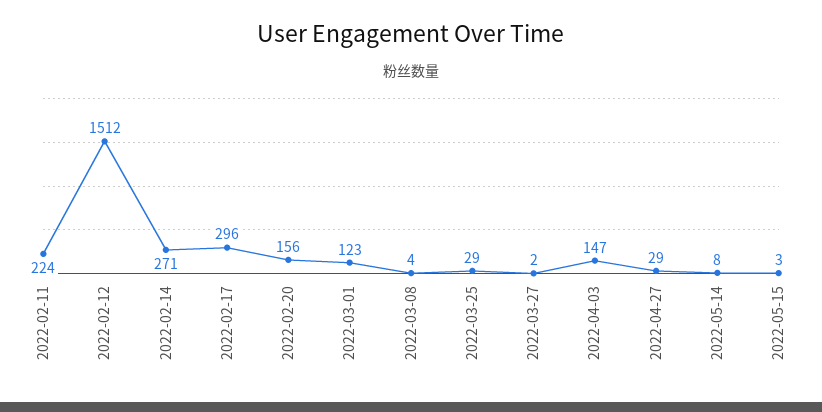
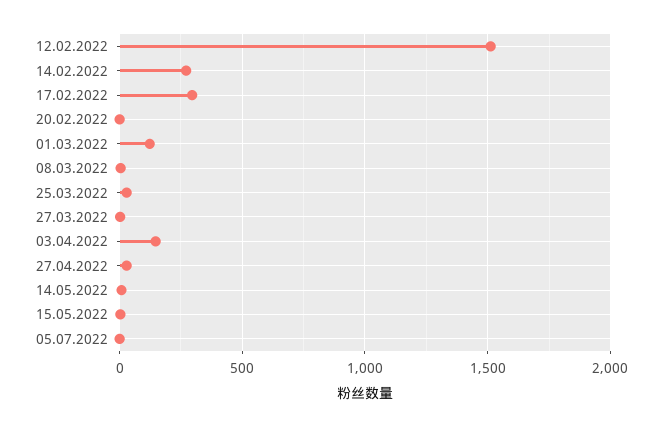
2022-02-11: 224 -> none
2022-02-20: 156 -> 0
05.07.2022: none -> 0

